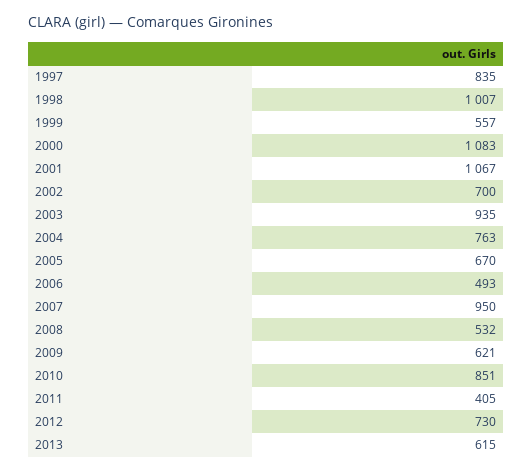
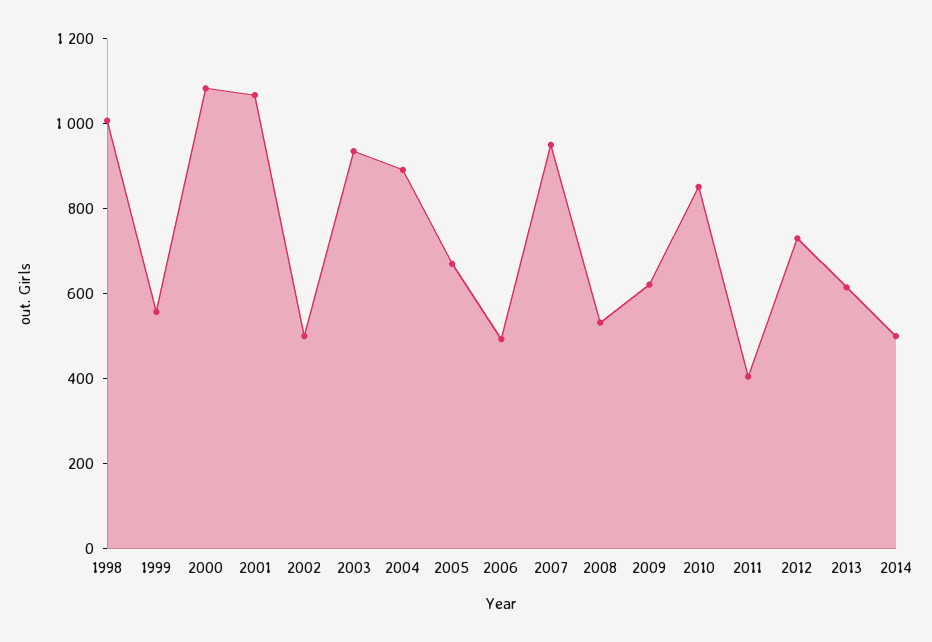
1997: 835 -> none
2002: 700 -> 500
2004: 763 -> 900
2014: none -> 500

